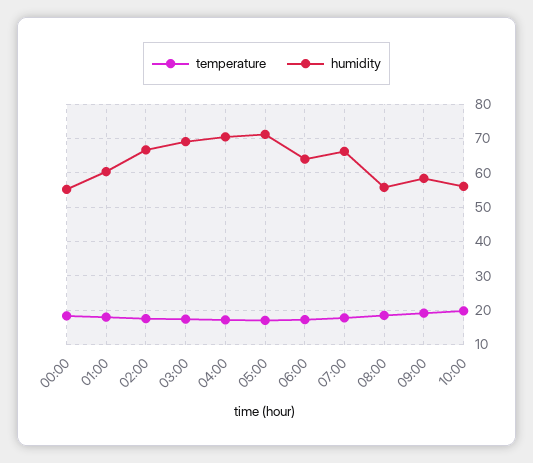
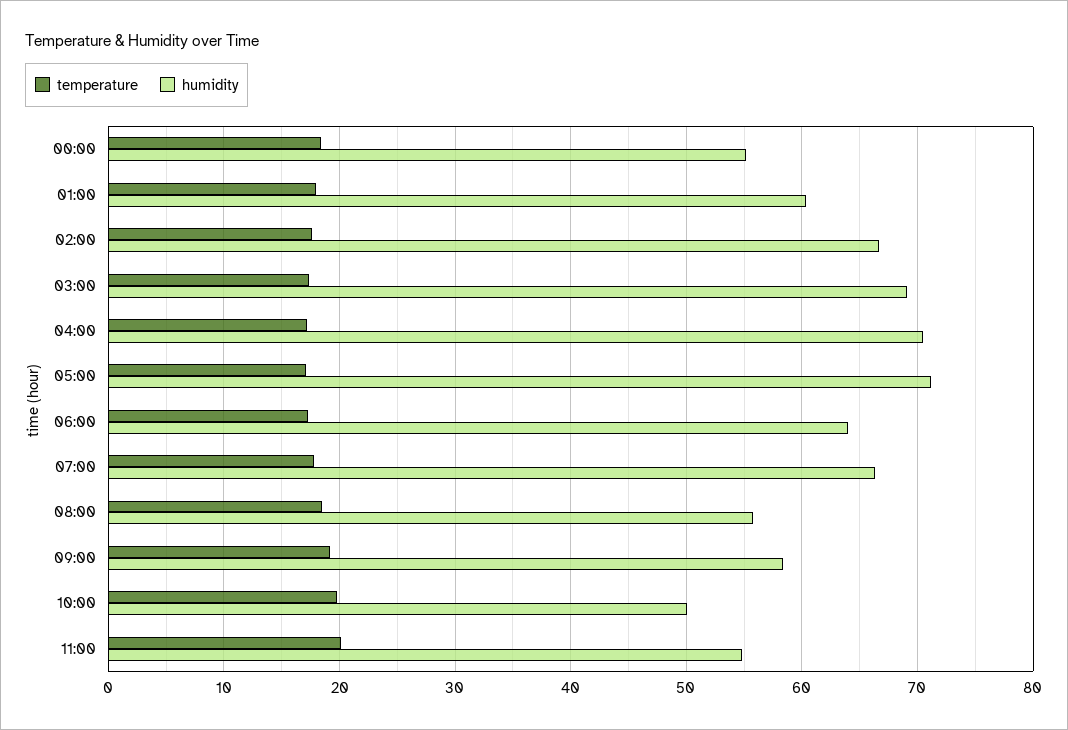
humidity, 10:00: 56 -> 50
temperature, 11:00: none -> 20
humidity, 11:00: none -> 55

